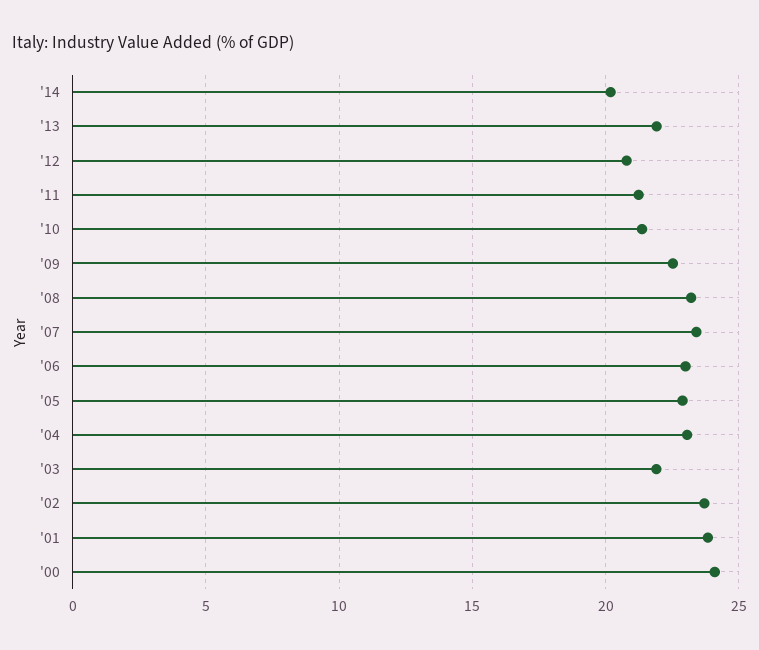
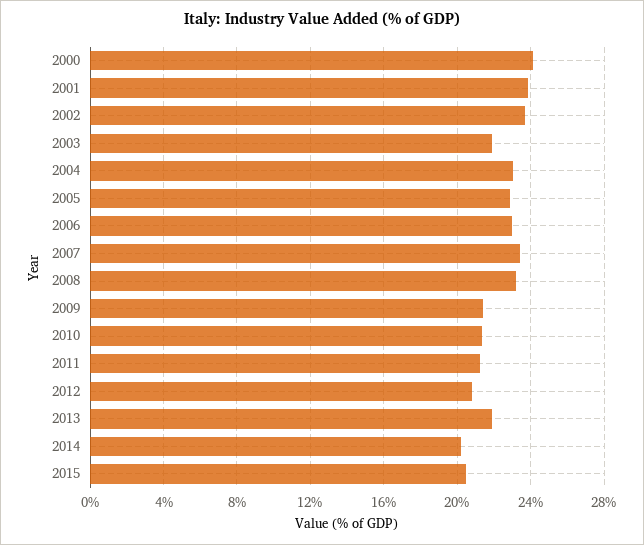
'09: 22.5 -> 21.5
2015: none -> 20.5

